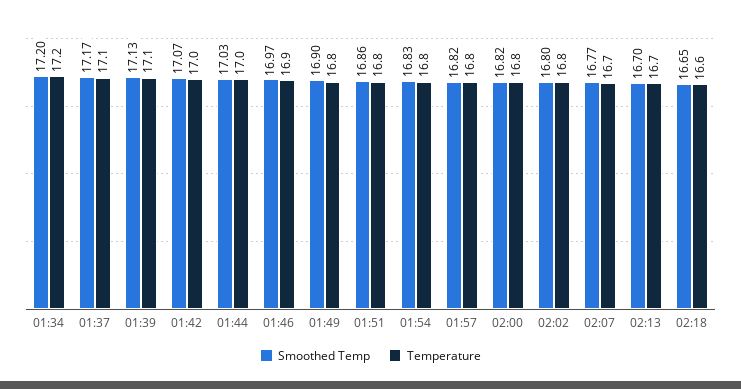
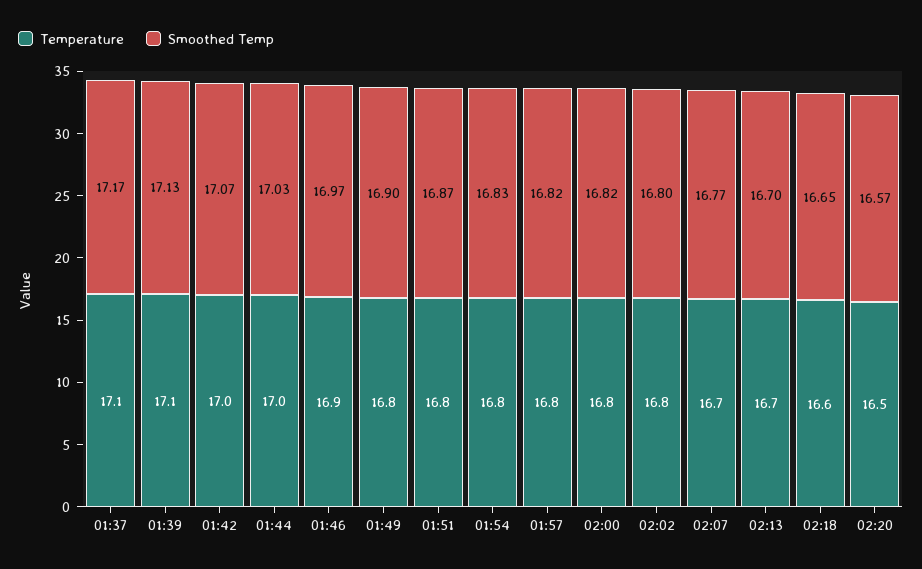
Smoothed Temp, 01:34: 17.2 -> none
Temperature, 01:34: 17.2 -> none
Smoothed Temp, 01:51: 16.86 -> 16.87
Temperature, 02:20: none -> 16.5
Smoothed Temp, 02:20: none -> 16.57

